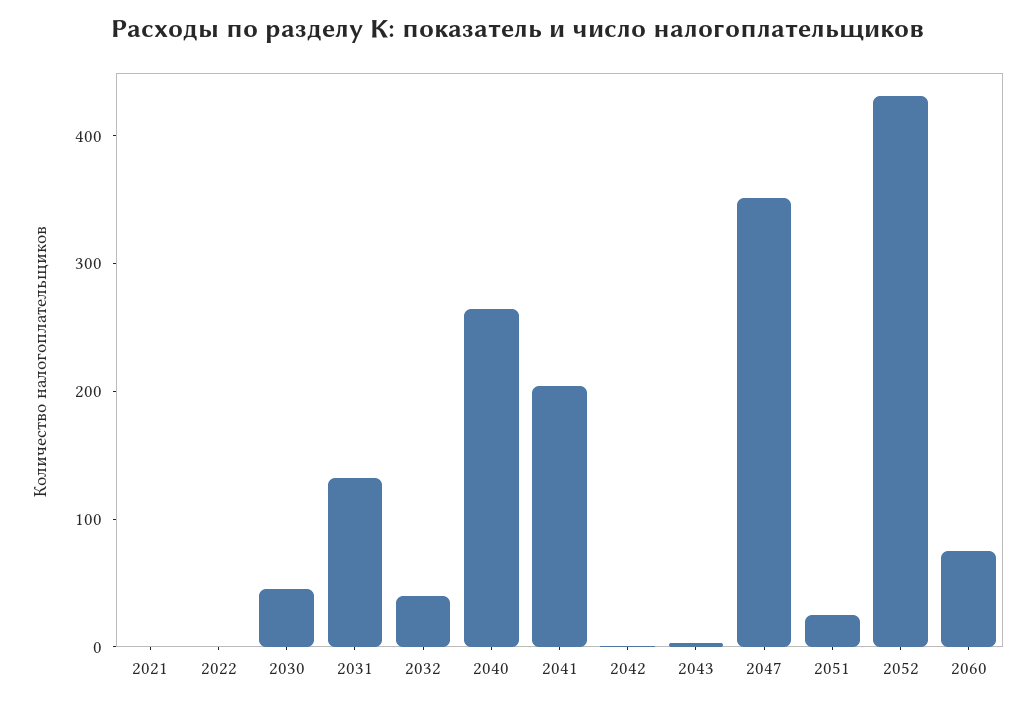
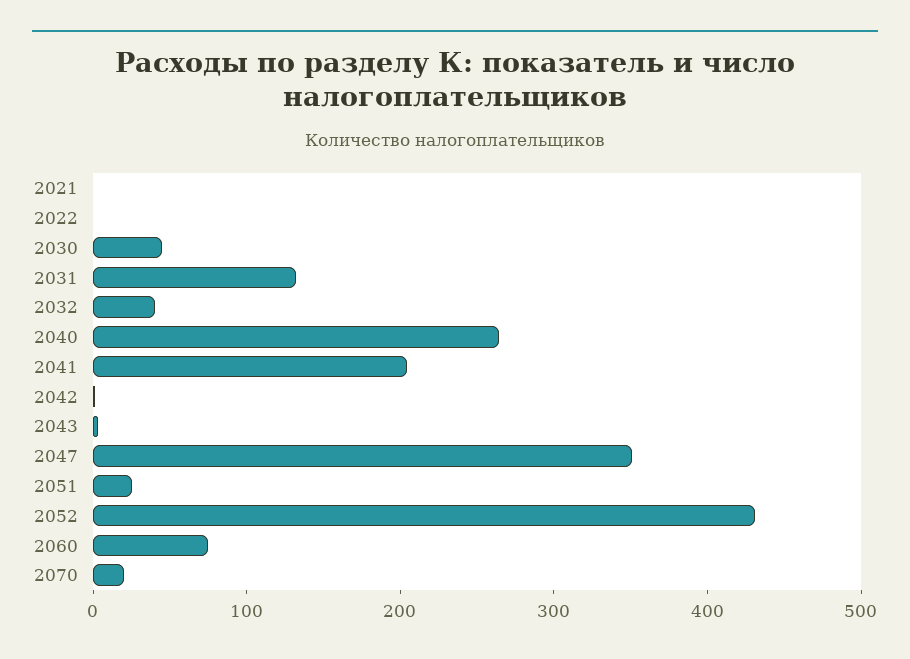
2070: none -> 20

